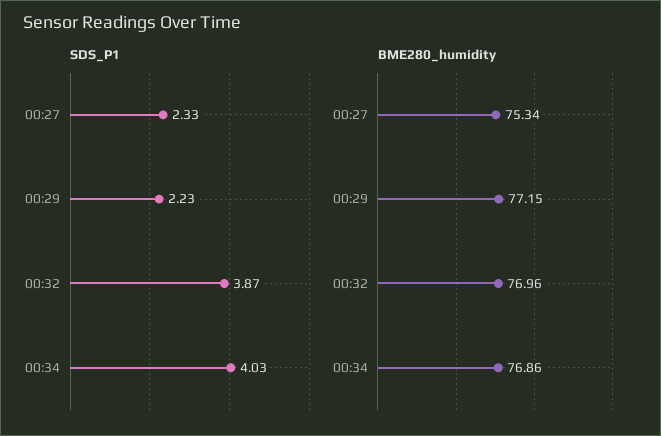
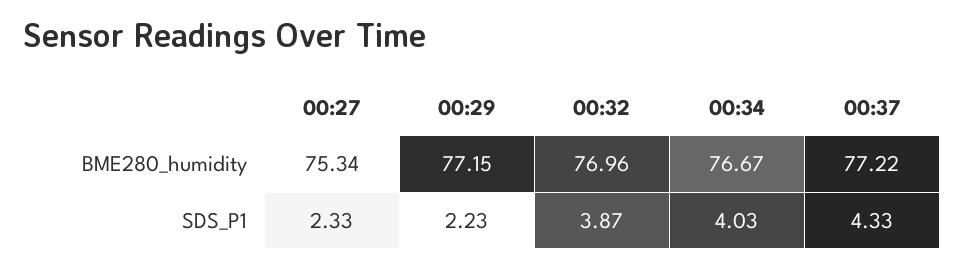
BME280_humidity, 00:34: 76.86 -> 76.67
BME280_humidity, 00:37: none -> 77.22
SDS_P1, 00:37: none -> 4.33

